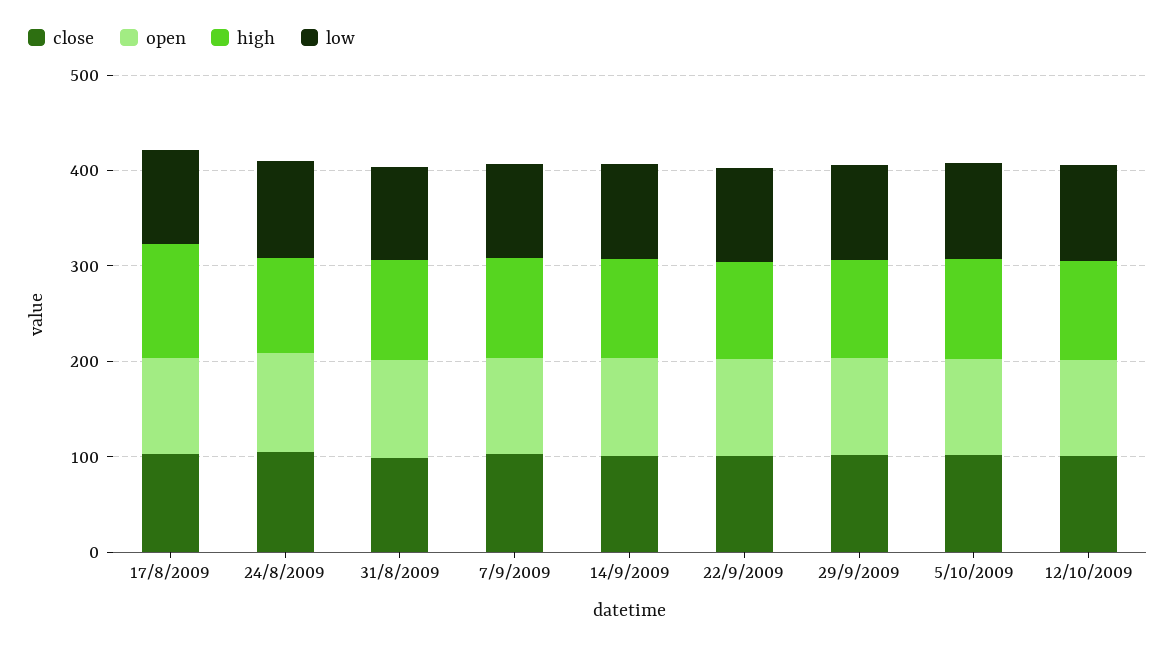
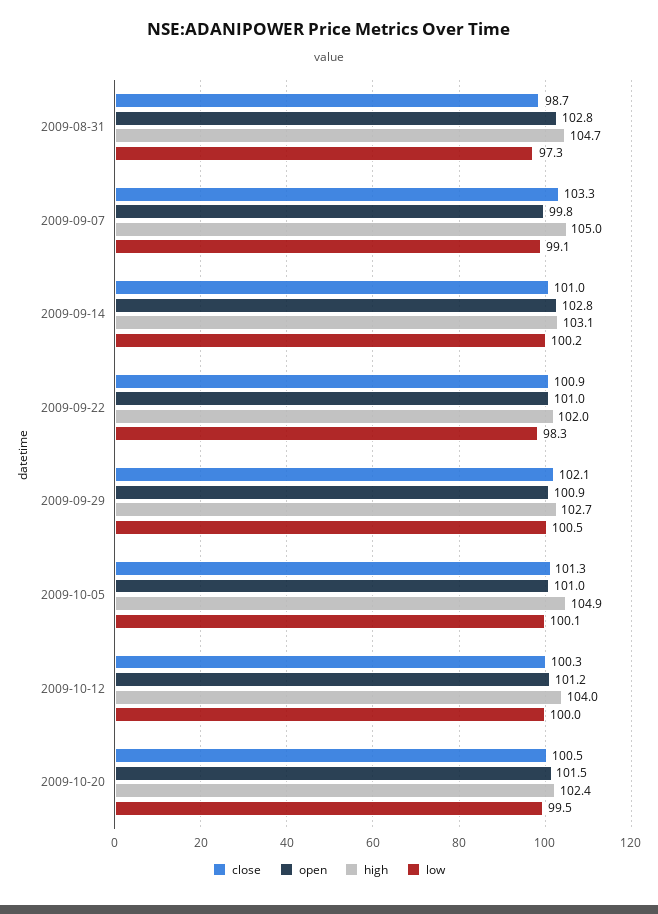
close, 17/8/2009: 100 -> none
open, 17/8/2009: 100 -> none
high, 17/8/2009: 120 -> none
low, 17/8/2009: 100 -> none
close, 24/8/2009: 100 -> none
open, 24/8/2009: 100 -> none
high, 24/8/2009: 100 -> none
low, 24/8/2009: 100 -> none
close, 2009-10-20: none -> 100.5
open, 2009-10-20: none -> 101.5
high, 2009-10-20: none -> 102.4
low, 2009-10-20: none -> 99.5

